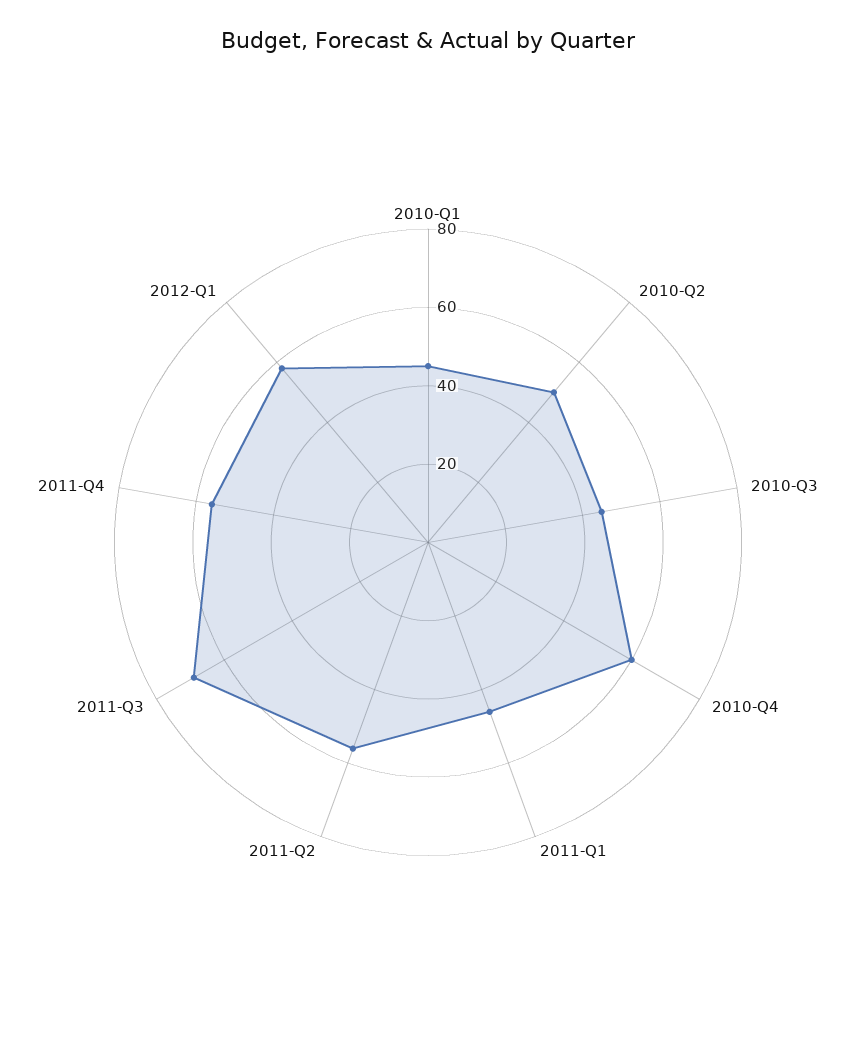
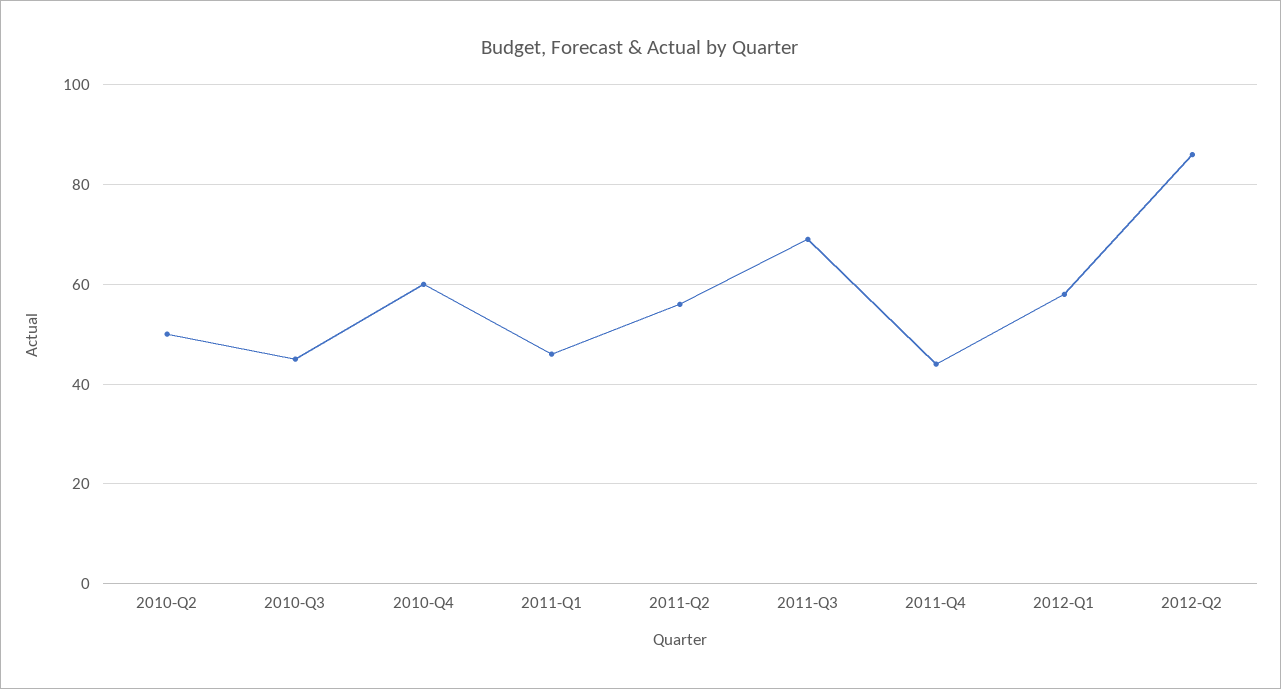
2010-Q1: 45 -> none
2011-Q4: 55 -> 45
2012-Q2: none -> 85

